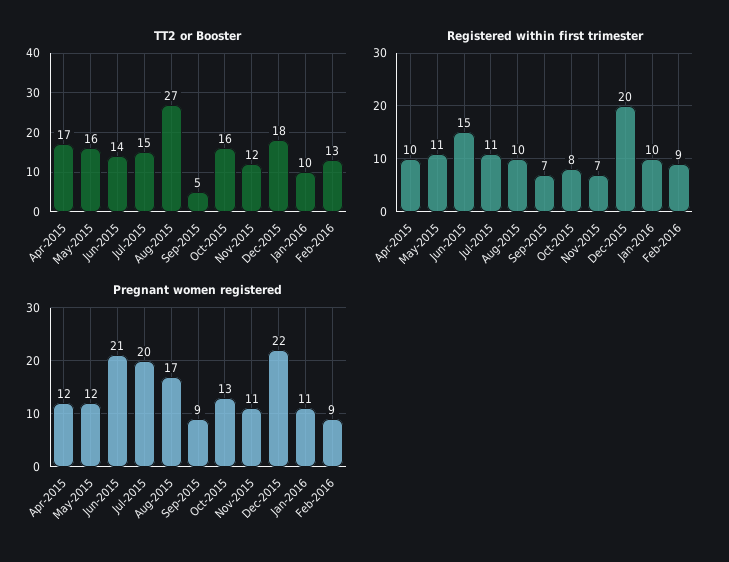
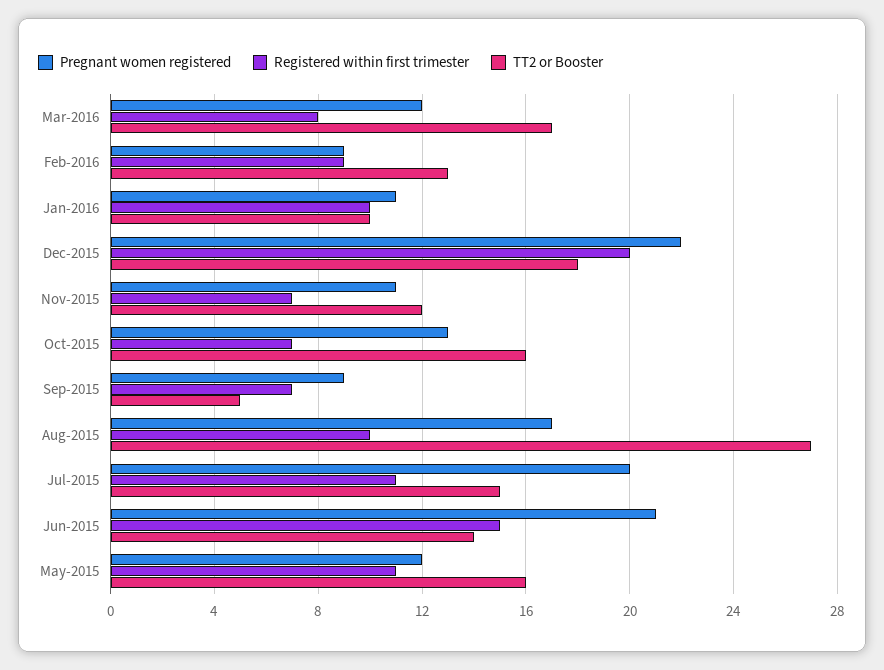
TT2 or Booster, Apr-2015: 17 -> none
Registered within first trimester, Apr-2015: 10 -> none
Registered within first trimester, Oct-2015: 8 -> 7
Pregnant women registered, Apr-2015: 12 -> none
Pregnant women registered, Mar-2016: none -> 12
Registered within first trimester, Mar-2016: none -> 8
TT2 or Booster, Mar-2016: none -> 17

